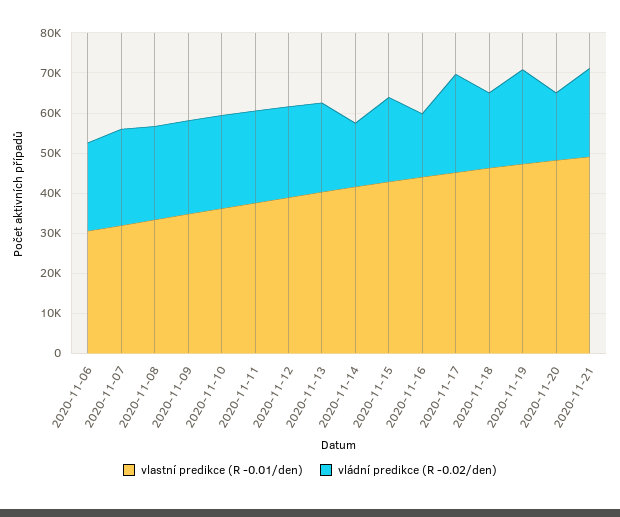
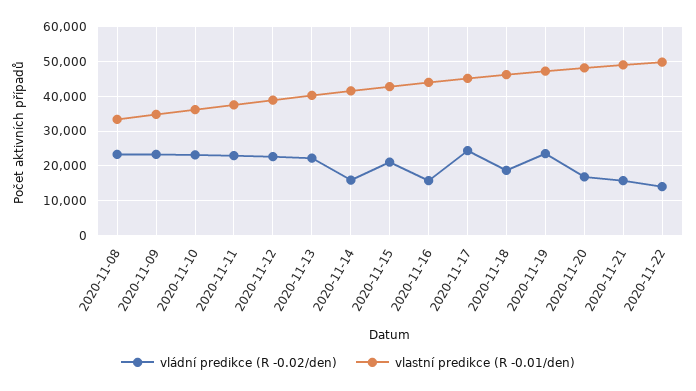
vlastní predikce (R -0.01/den), 2020-11-06: 30000 -> none
vládní predikce (R -0.02/den), 2020-11-06: 22000 -> none
vlastní predikce (R -0.01/den), 2020-11-07: 32000 -> none
vládní predikce (R -0.02/den), 2020-11-07: 24000 -> none
vládní predikce (R -0.02/den), 2020-11-21: 22000 -> 16000
vládní predikce (R -0.02/den), 2020-11-22: none -> 14000
vlastní predikce (R -0.01/den), 2020-11-22: none -> 50000

